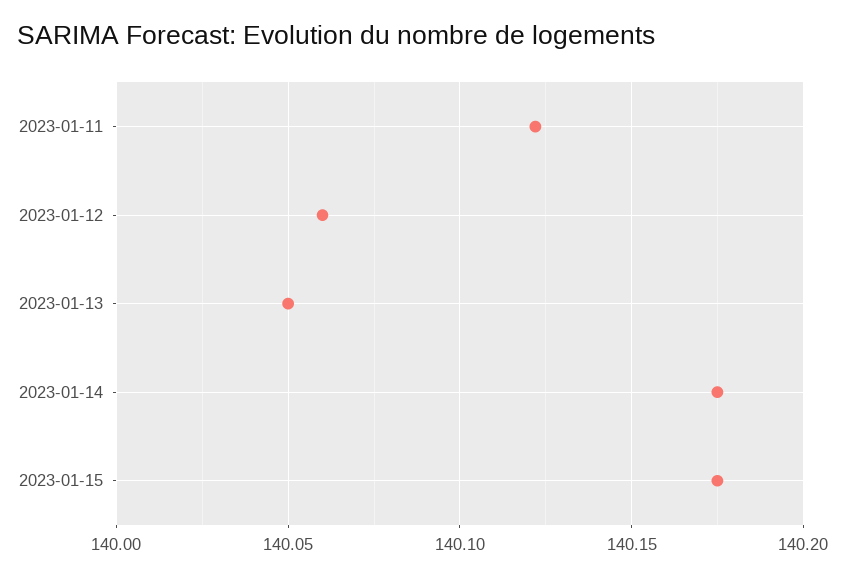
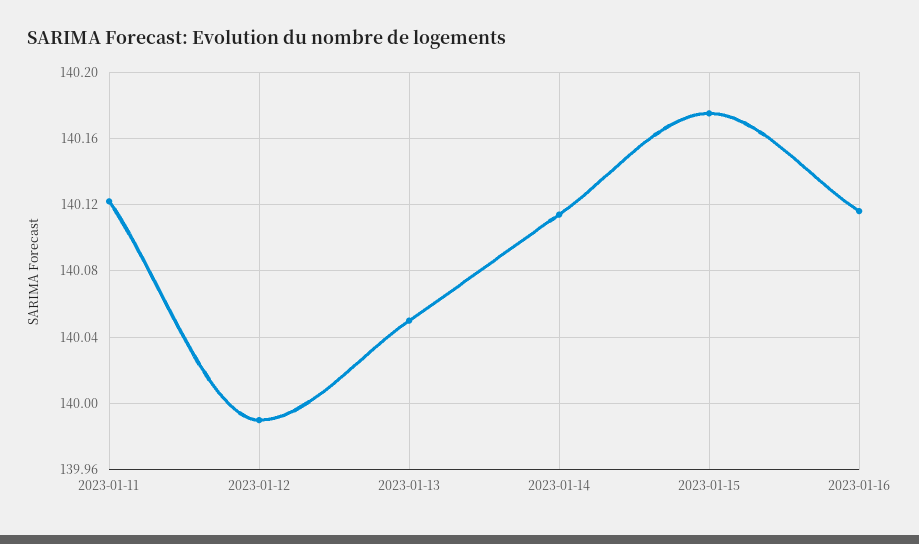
2023-01-12: 140.06 -> 139.99
2023-01-14: 140.175 -> 140.115
2023-01-16: none -> 140.115

